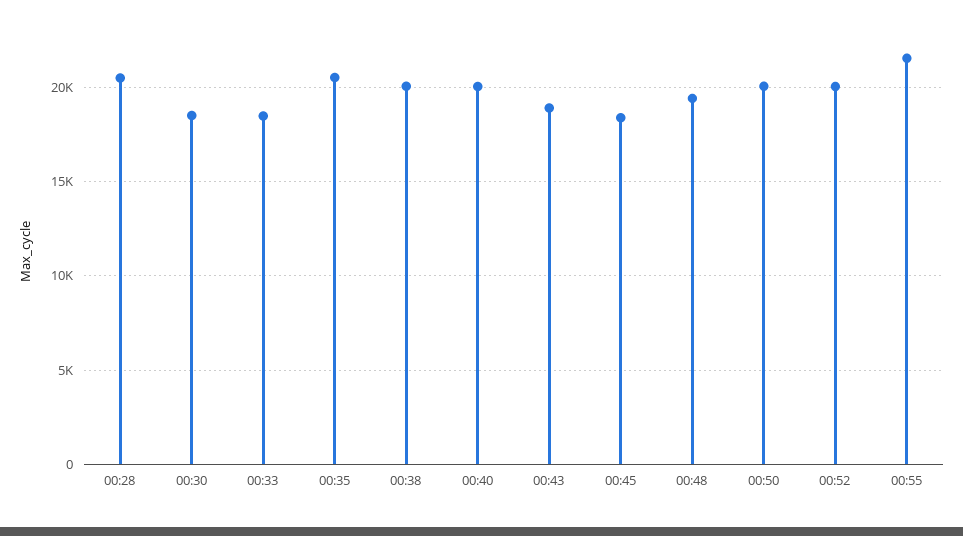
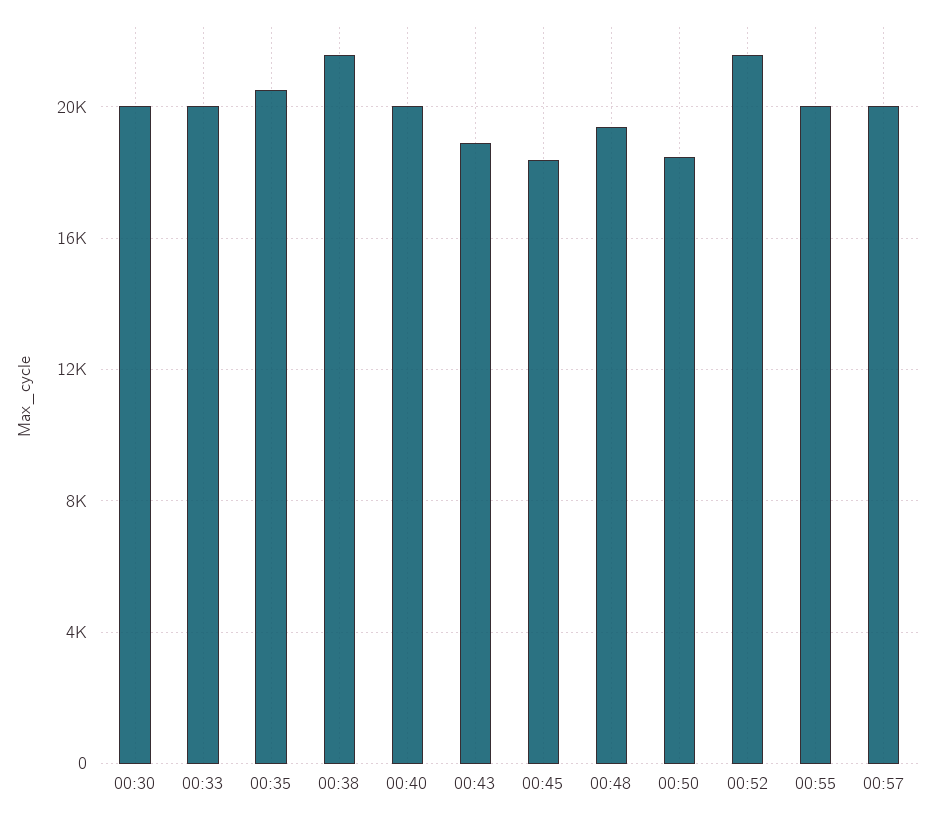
00:28: 20500 -> none
00:30: 18500 -> 20000
00:33: 18500 -> 20000
00:38: 20000 -> 21500
00:50: 20000 -> 18500
00:52: 20000 -> 21500
00:55: 21500 -> 20000
00:57: none -> 20000

